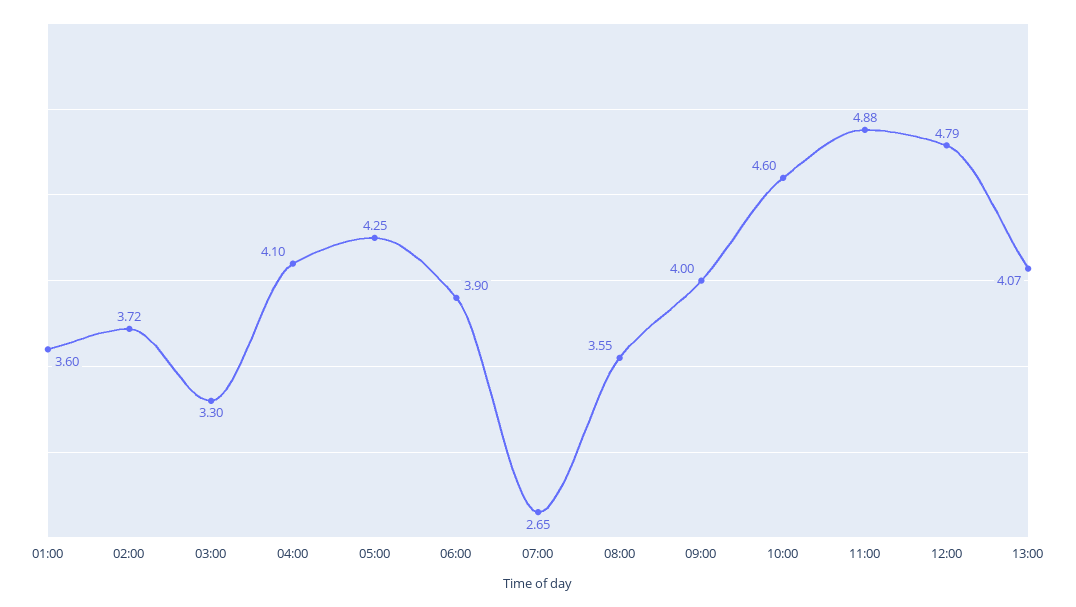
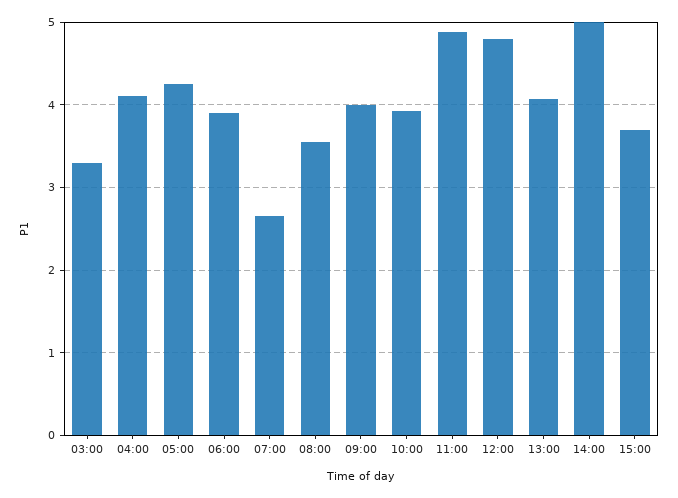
01:00: 3.6 -> none
02:00: 3.72 -> none
10:00: 4.6 -> 3.9
14:00: none -> 5
15:00: none -> 3.7

